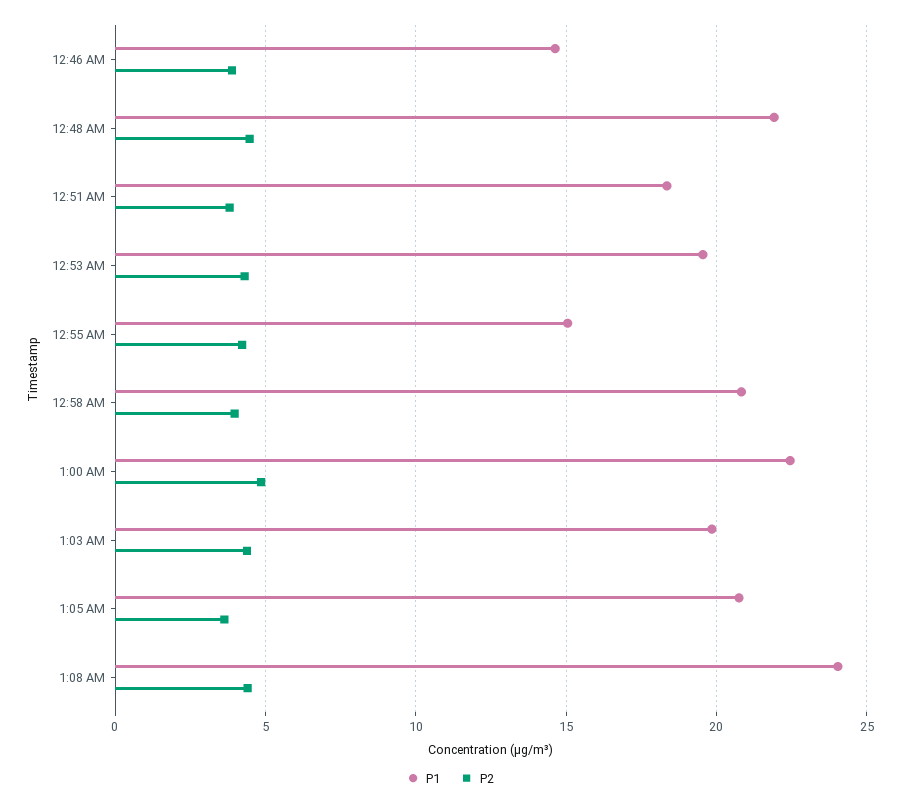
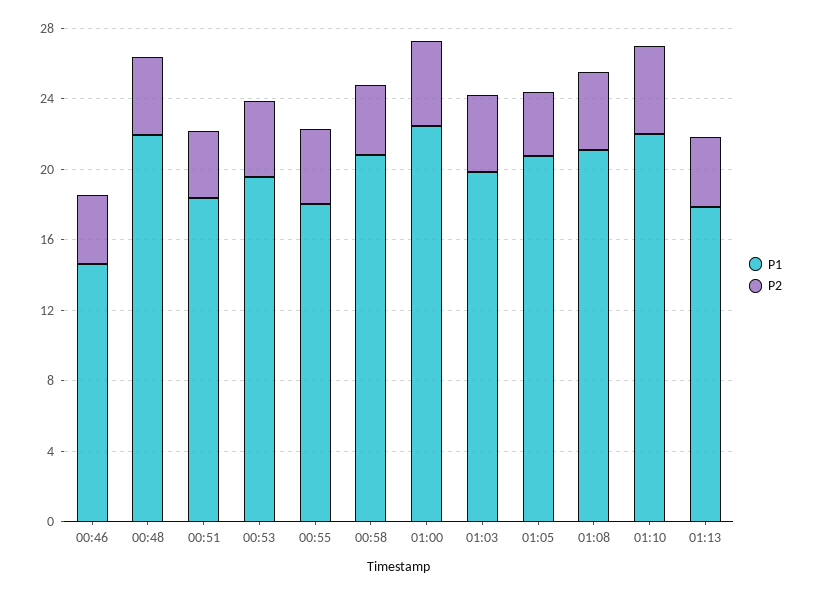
P1, 12:55 AM: 15 -> 18
P1, 1:08 AM: 24 -> 21
P1, 01:10: none -> 22
P2, 01:10: none -> 5
P1, 01:13: none -> 18
P2, 01:13: none -> 4

